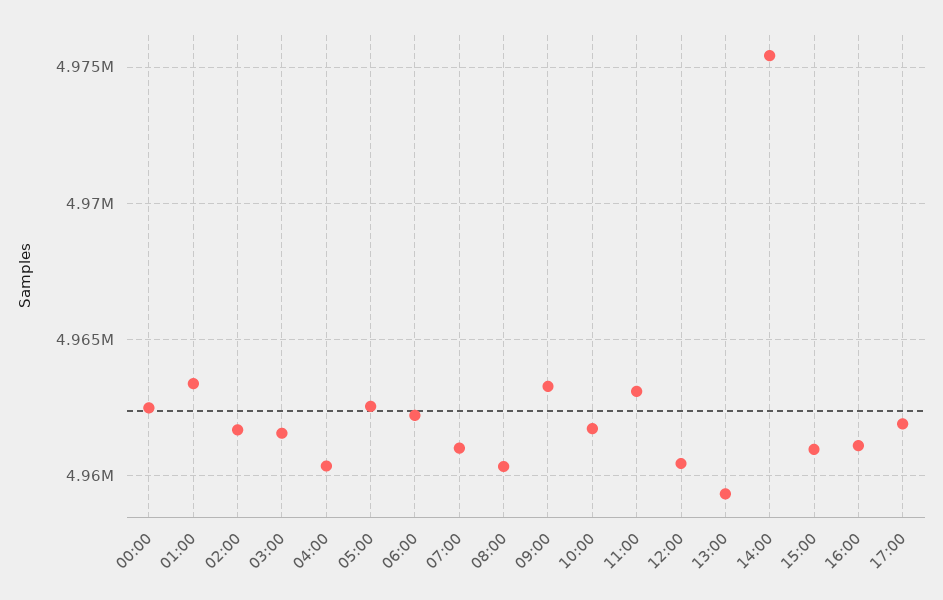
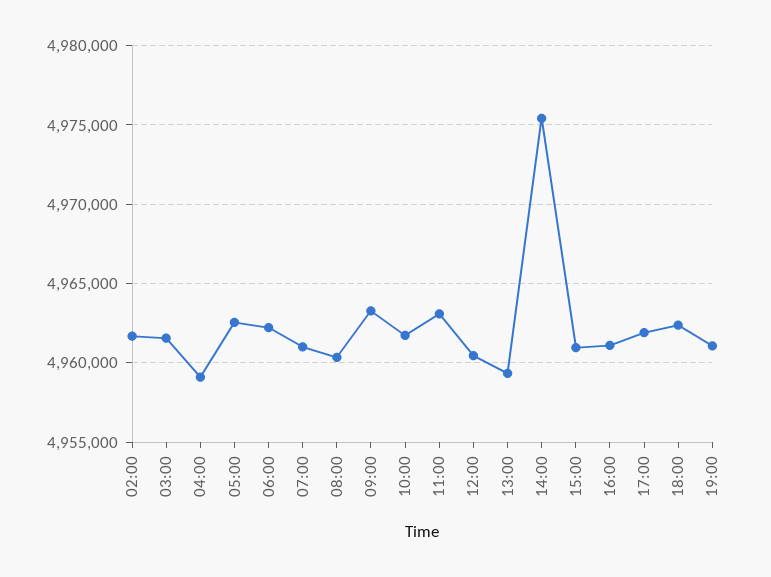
00:00: 4962500 -> none
01:00: 4963500 -> none
04:00: 4960500 -> 4959000
18:00: none -> 4962500
19:00: none -> 4961000

